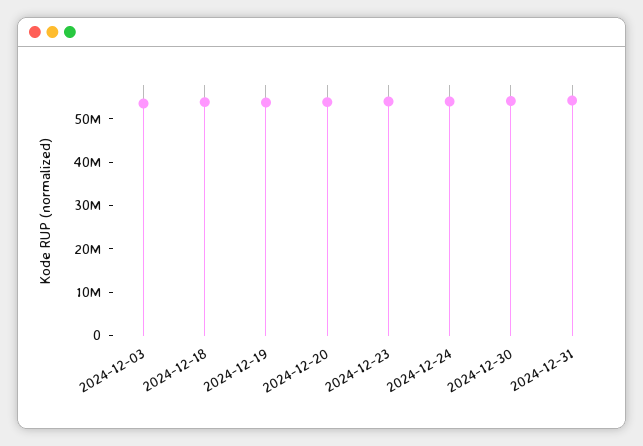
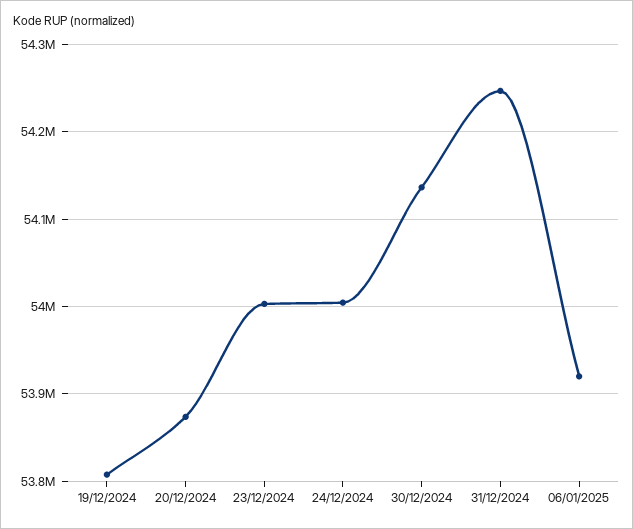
2024-12-03: 54000000 -> none
2024-12-18: 54000000 -> none
06/01/2025: none -> 53920000

